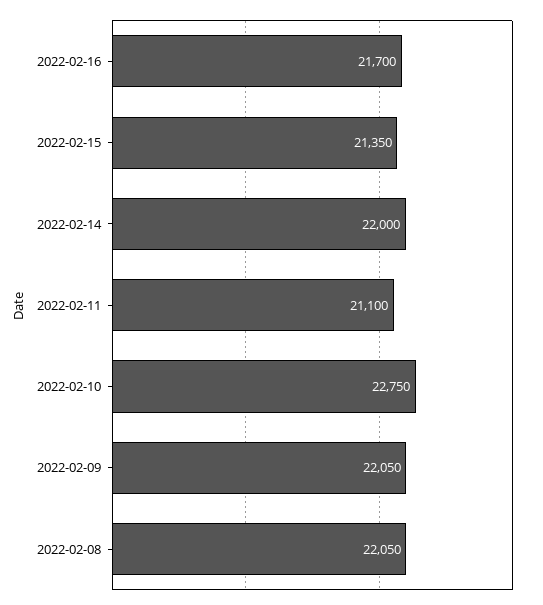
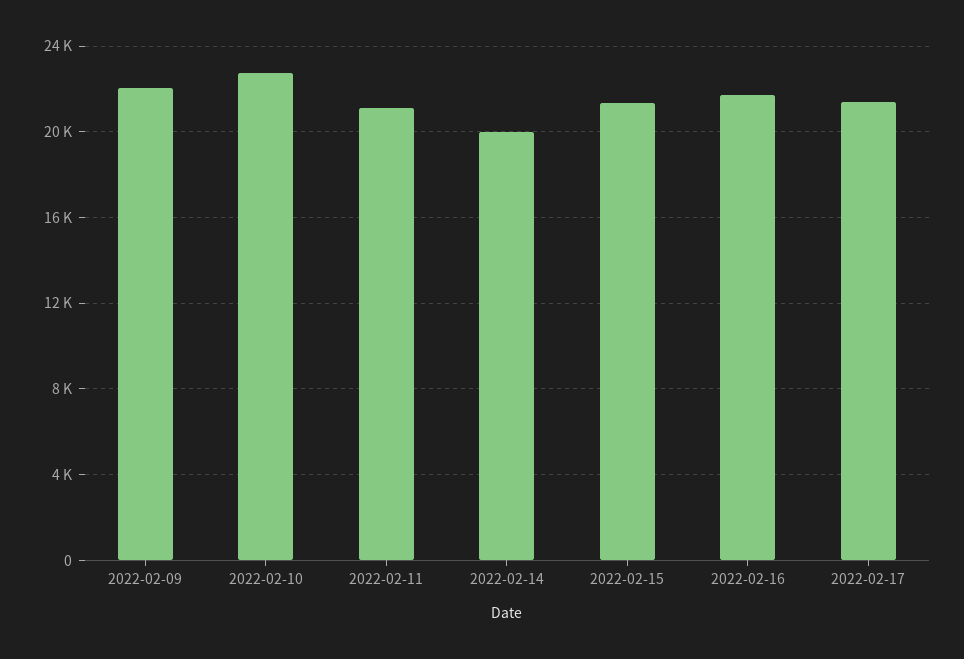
2022-02-14: 22000 -> 20000
2022-02-08: 22050 -> none
2022-02-17: none -> 21500

